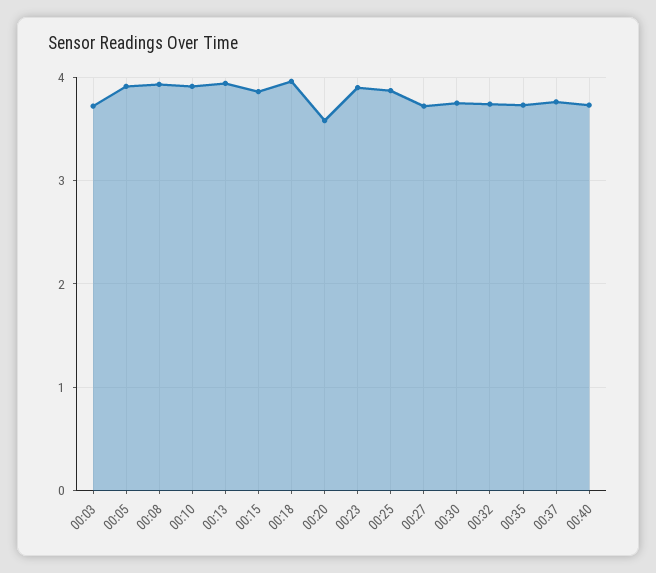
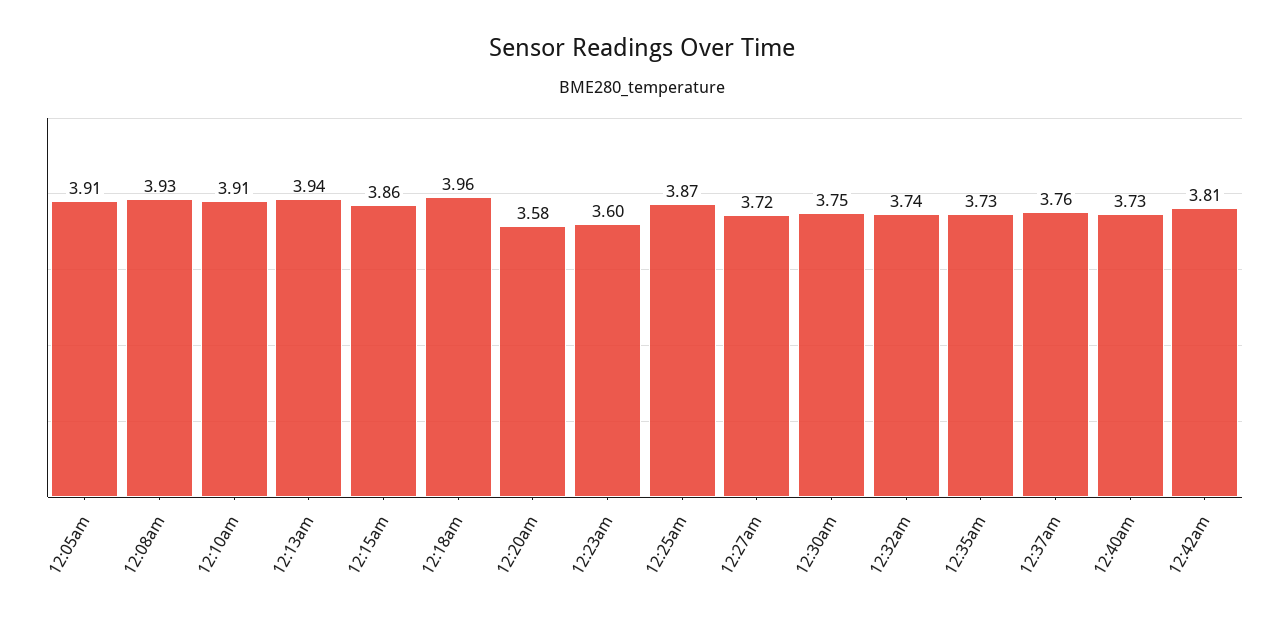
00:03: 3.7 -> none
00:23: 3.9 -> 3.6
12:42am: none -> 3.81

